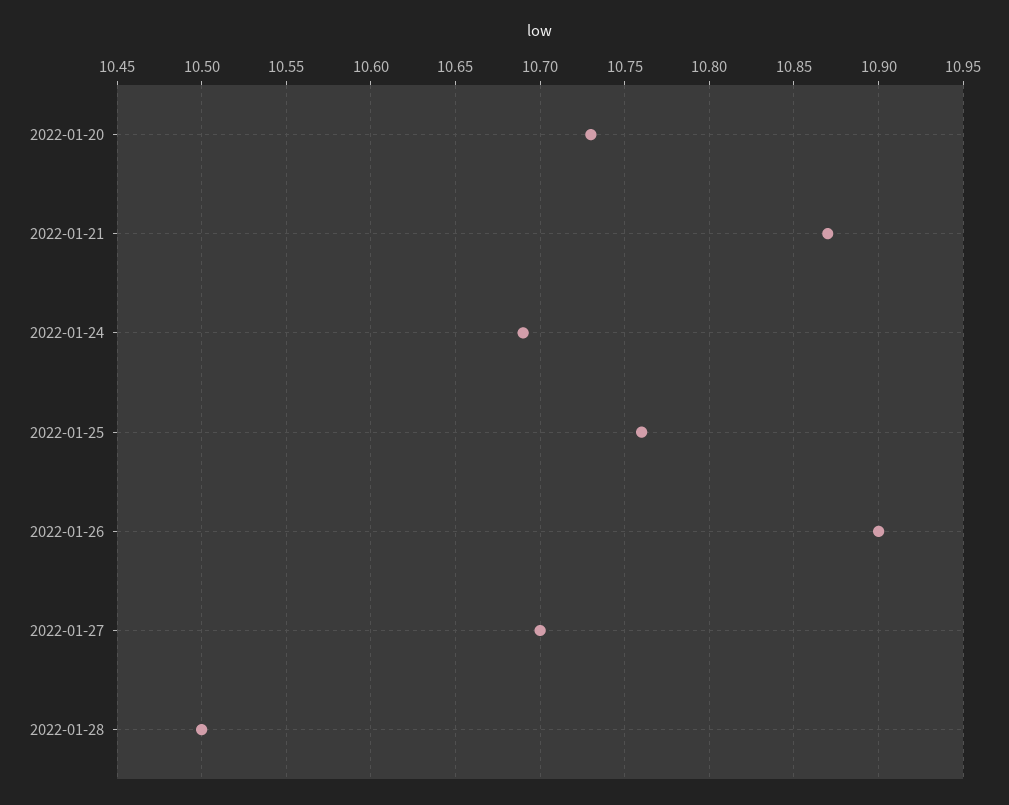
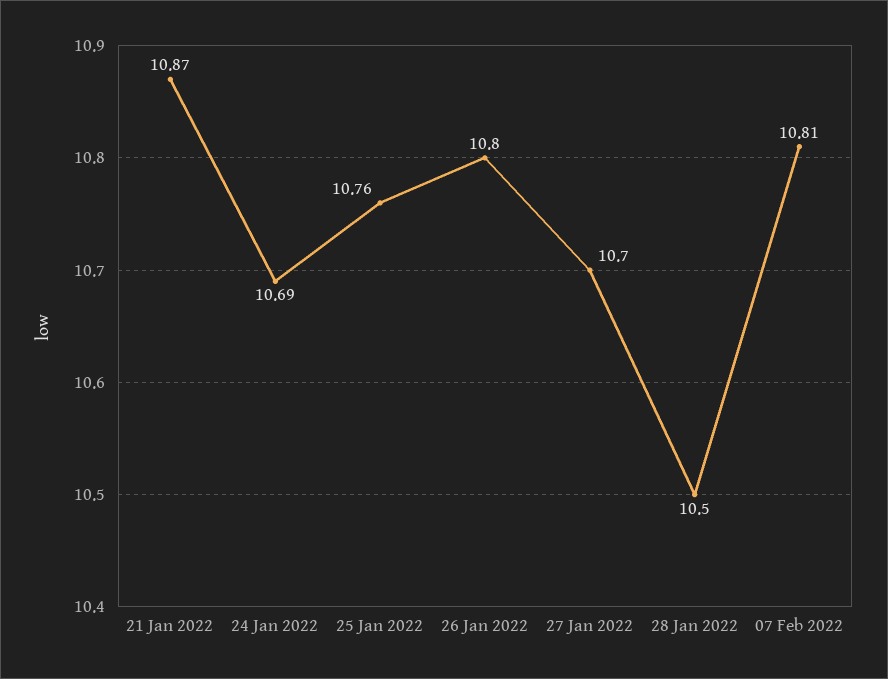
2022-01-20: 10.73 -> none
2022-01-26: 10.9 -> 10.8
07 Feb 2022: none -> 10.81

